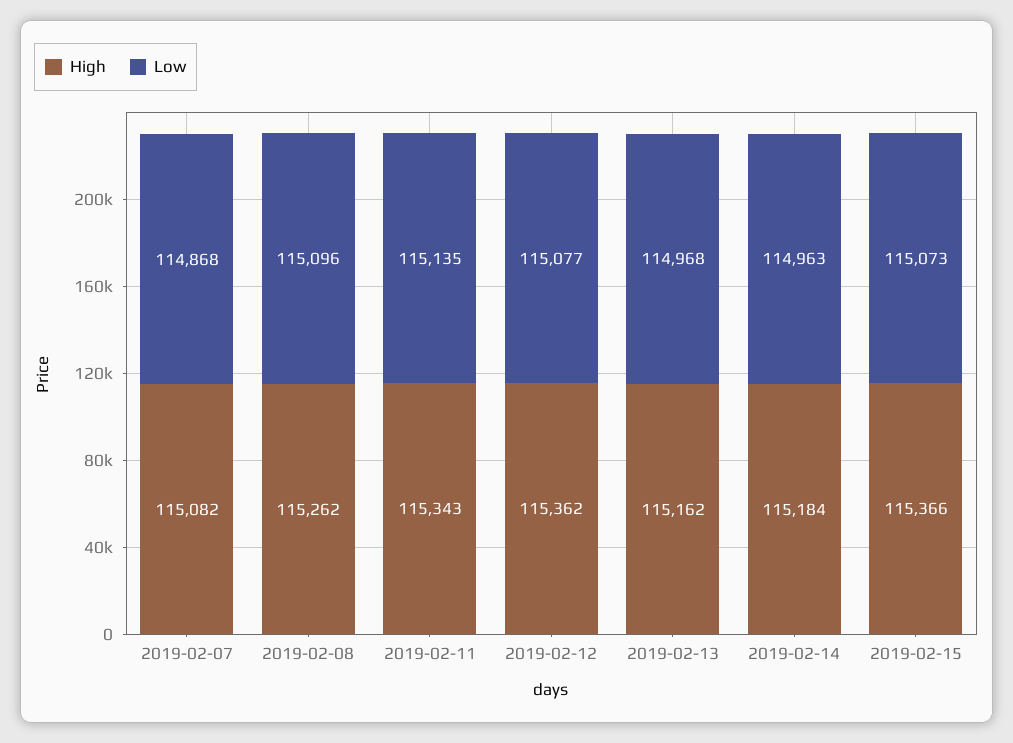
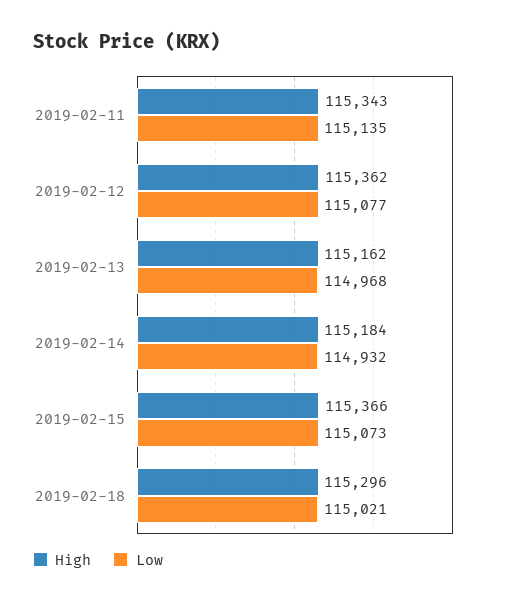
High, 2019-02-07: 115082 -> none
Low, 2019-02-07: 114868 -> none
High, 2019-02-08: 115262 -> none
Low, 2019-02-08: 115096 -> none
Low, 2019-02-14: 114963 -> 114932
High, 2019-02-18: none -> 115296
Low, 2019-02-18: none -> 115021

